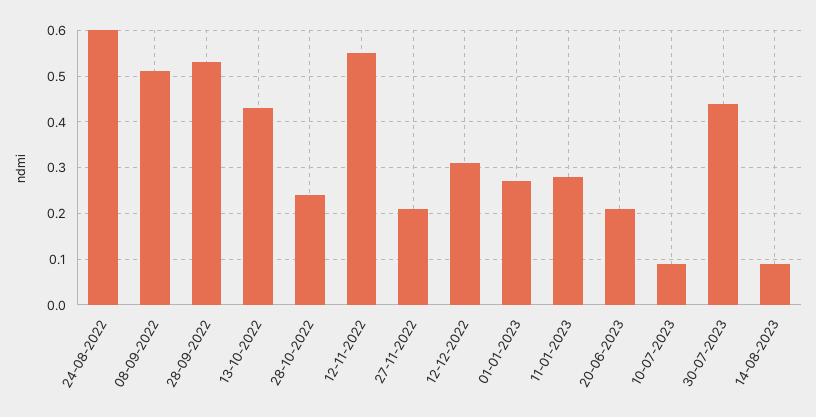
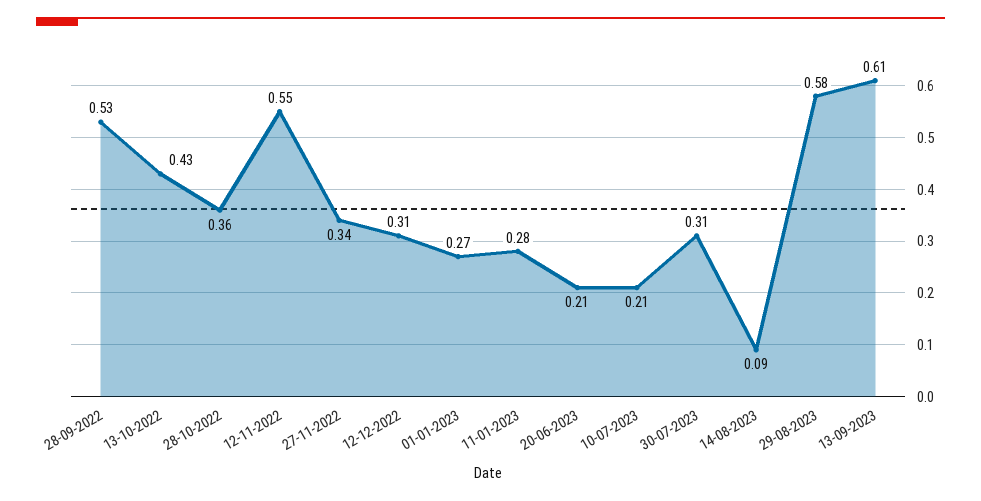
24-08-2022: 0.6 -> none
08-09-2022: 0.5 -> none
28-10-2022: 0.25 -> 0.36
27-11-2022: 0.2 -> 0.34
10-07-2023: 0.1 -> 0.21
30-07-2023: 0.45 -> 0.31
29-08-2023: none -> 0.58
13-09-2023: none -> 0.61

